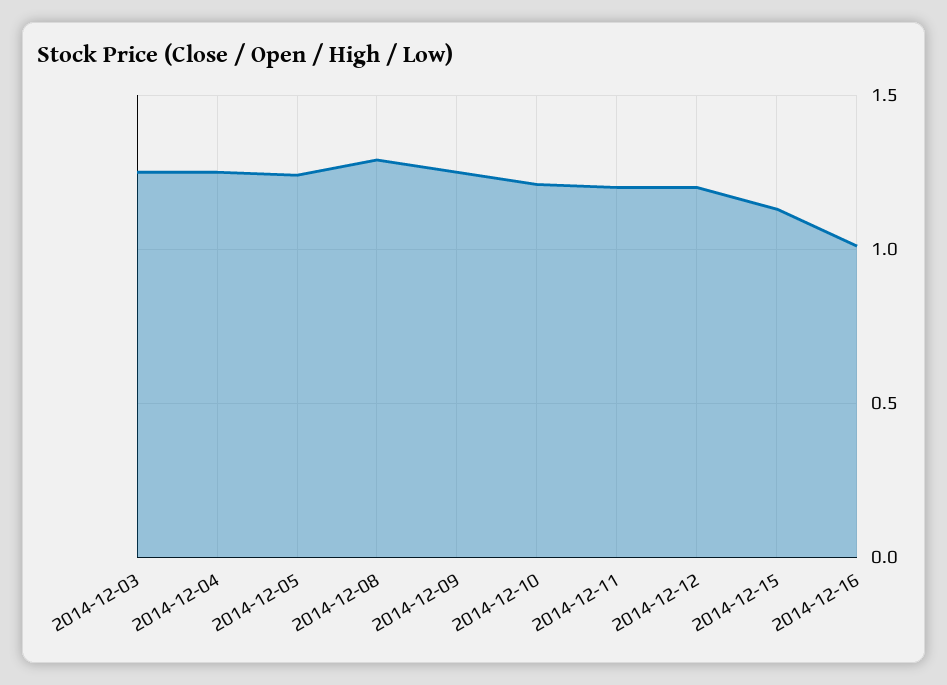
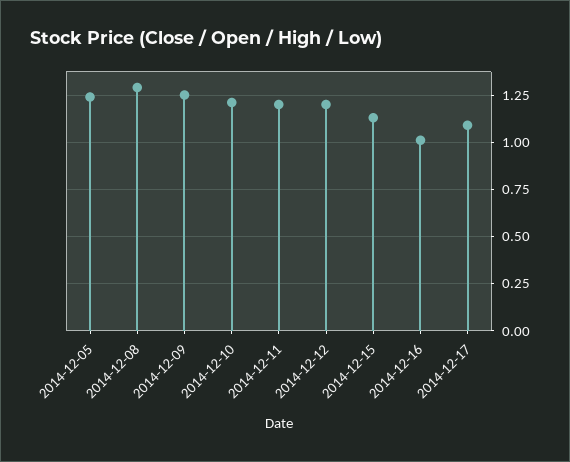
2014-12-03: 1.25 -> none
2014-12-04: 1.25 -> none
2014-12-17: none -> 1.1

